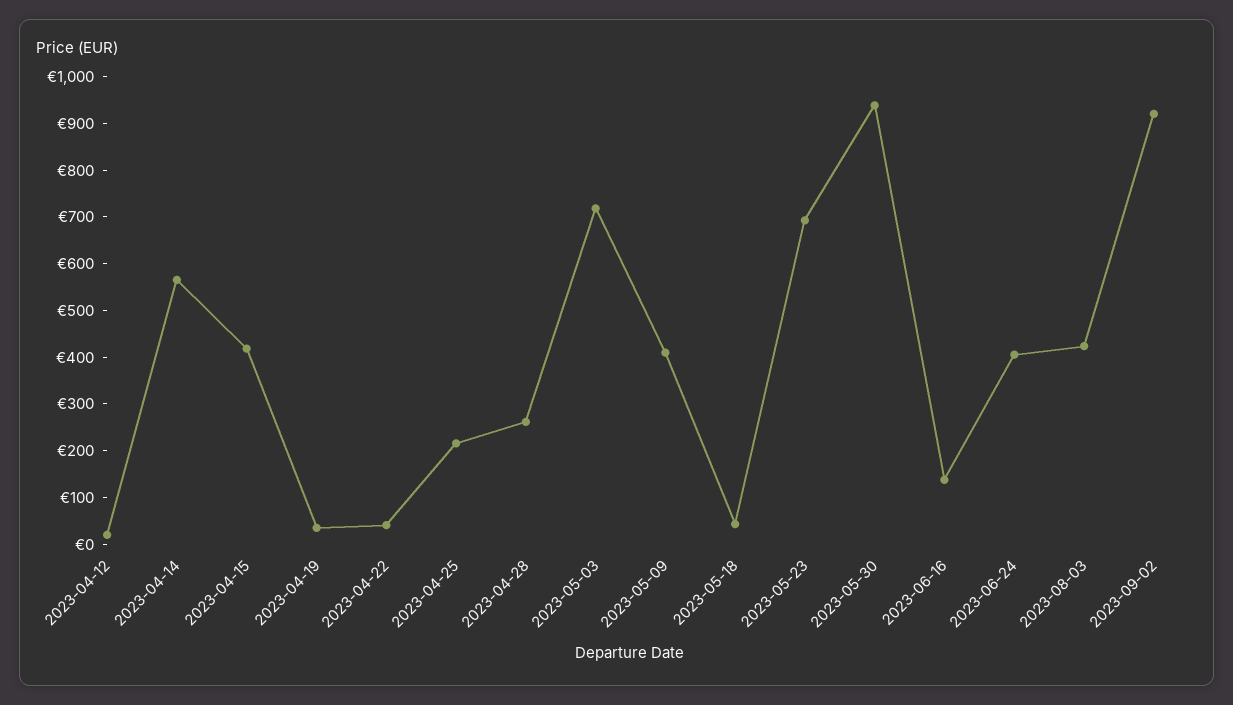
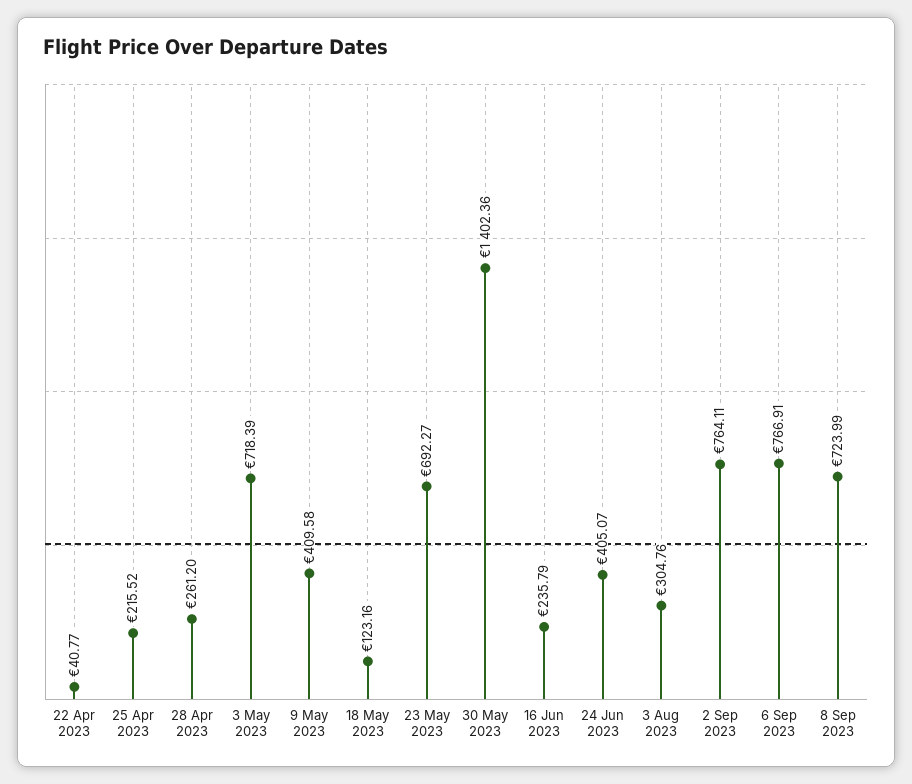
2023-04-12: 20 -> none
2023-04-14: 560 -> none
2023-04-15: 420 -> none
2023-04-19: 40 -> none
2023-05-18: 40 -> 123.16
2023-05-30: 940 -> 1402.36
2023-06-16: 140 -> 235.79
2023-08-03: 420 -> 304.76
2023-09-02: 920 -> 764.11
6 Sep 2023: none -> 766.91
8 Sep 2023: none -> 723.99

